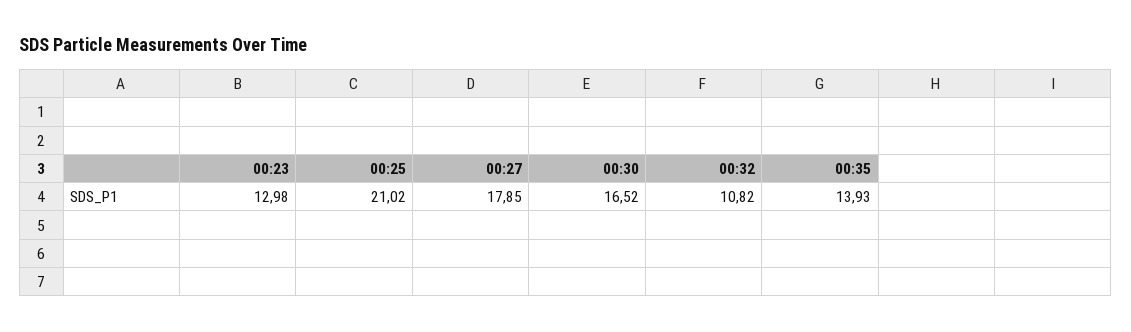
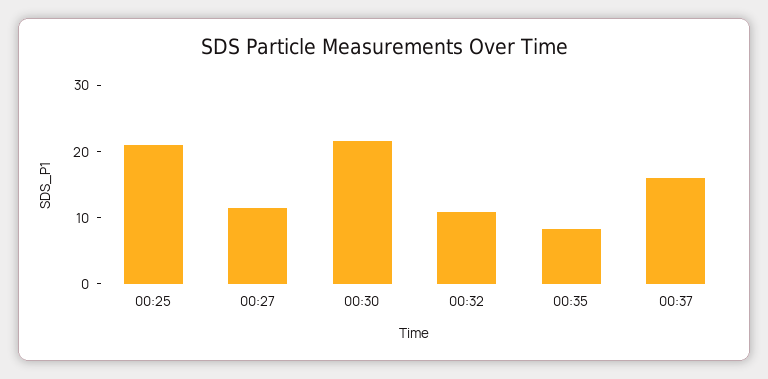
00:23: 12.98 -> none
00:27: 17.85 -> 12
00:30: 16.52 -> 22
00:35: 13.93 -> 8
00:37: none -> 16

